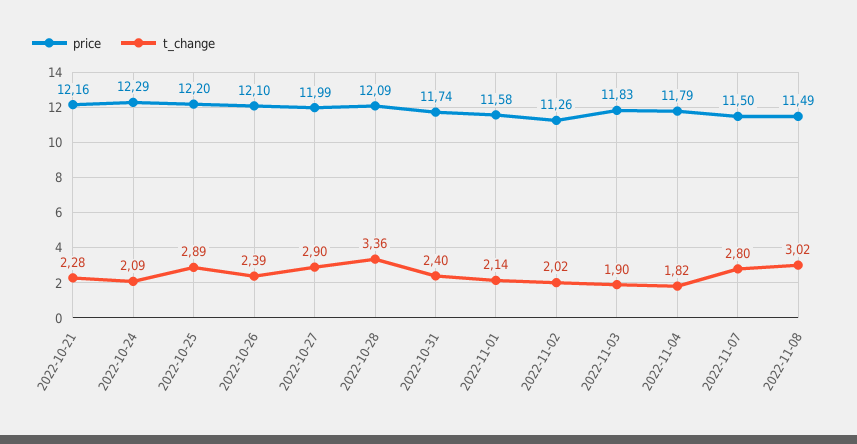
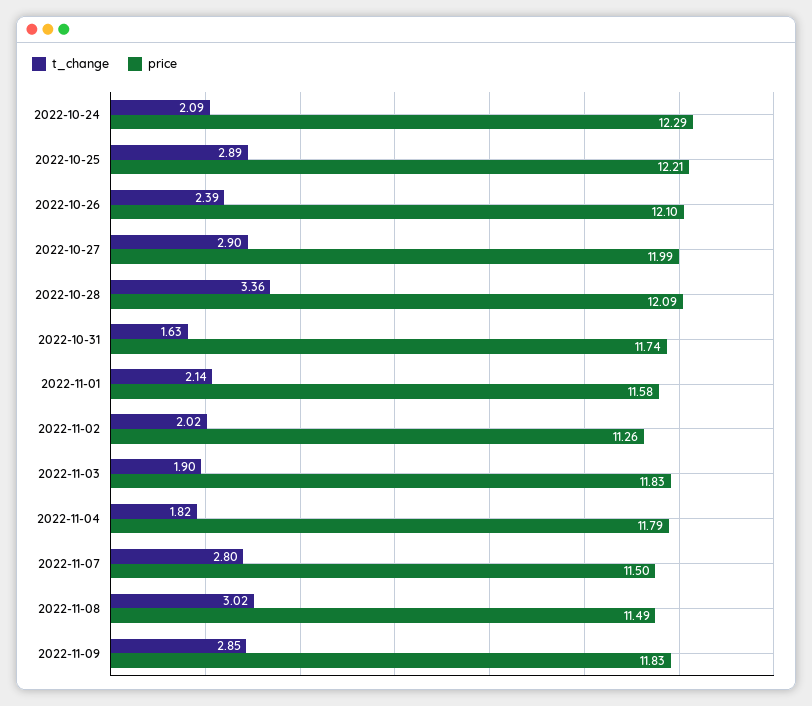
price, 2022-10-21: 12.16 -> none
t_change, 2022-10-21: 2.28 -> none
price, 2022-10-25: 12.2 -> 12.21
t_change, 2022-10-31: 2.4 -> 1.63
t_change, 2022-11-09: none -> 2.85
price, 2022-11-09: none -> 11.83

